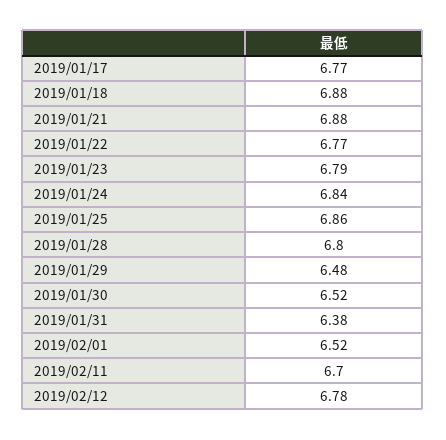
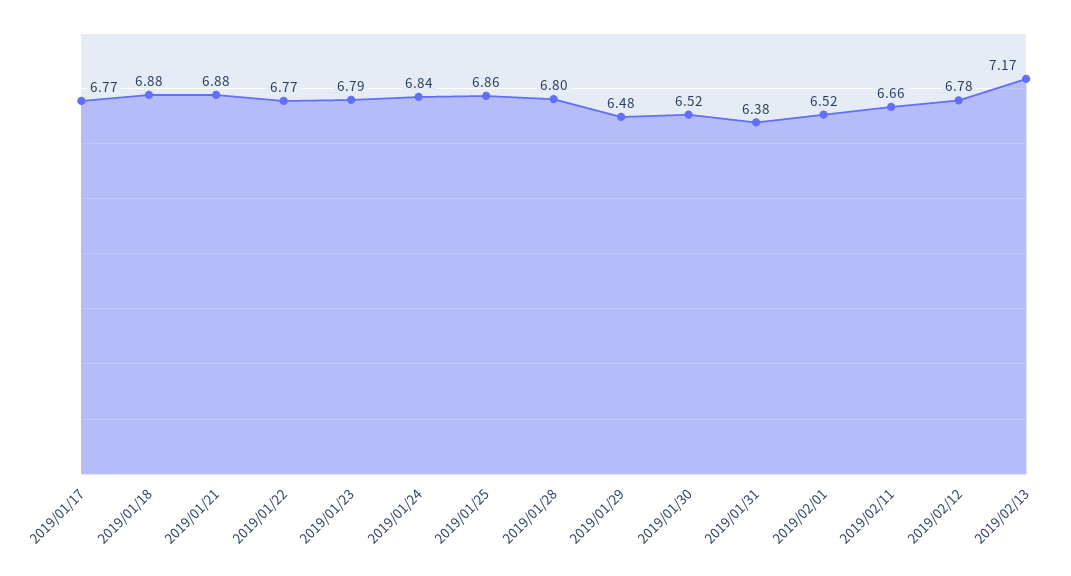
2019/02/11: 6.7 -> 6.66
2019/02/13: none -> 7.17

